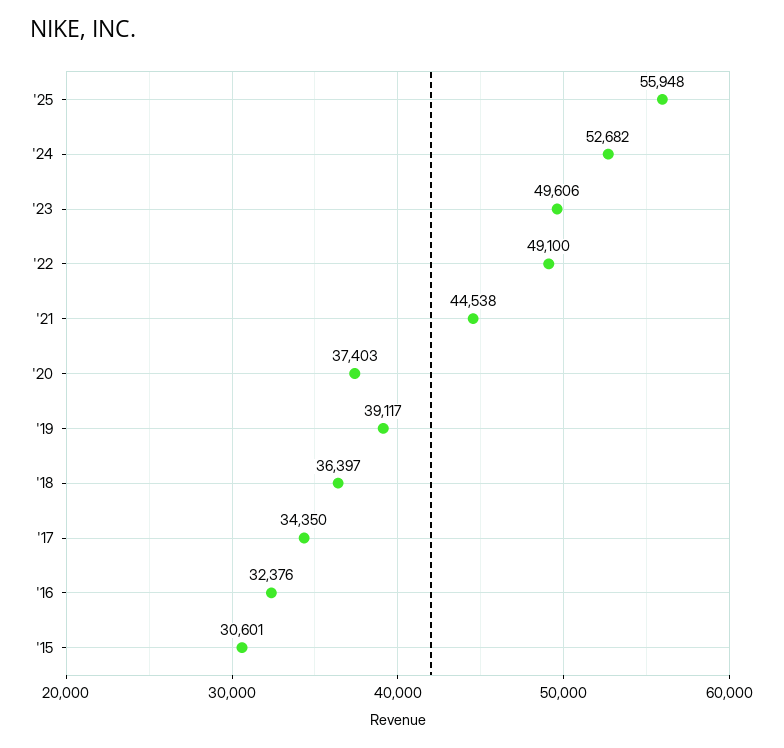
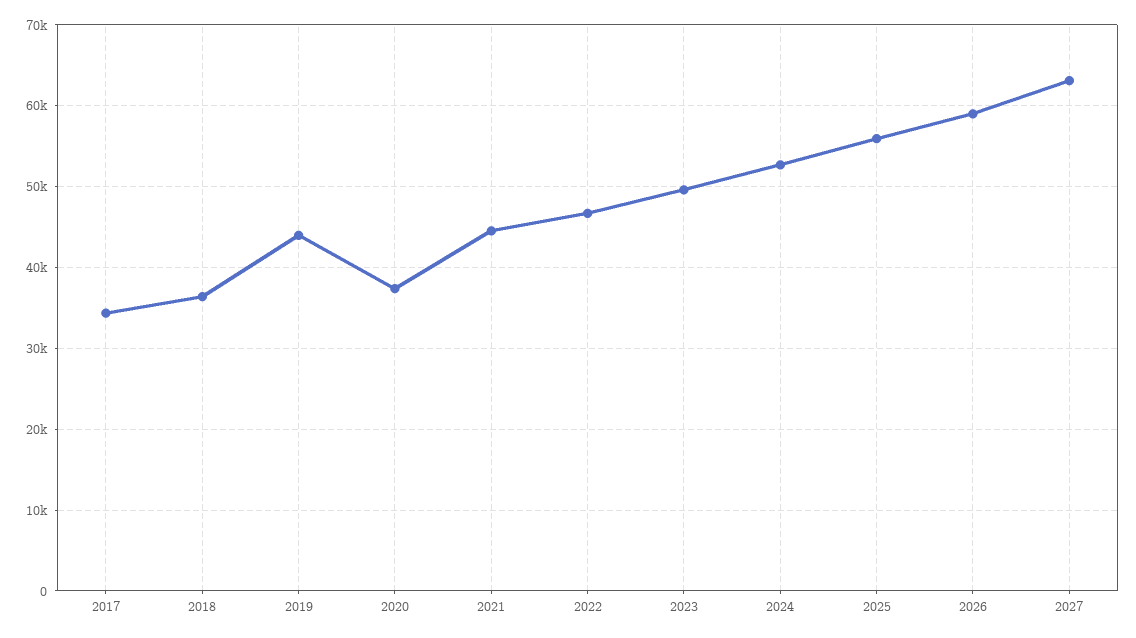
'22: 49100 -> 47000
'19: 39117 -> 44000
'16: 32376 -> none
'15: 30601 -> none
2026: none -> 59000
2027: none -> 63000

